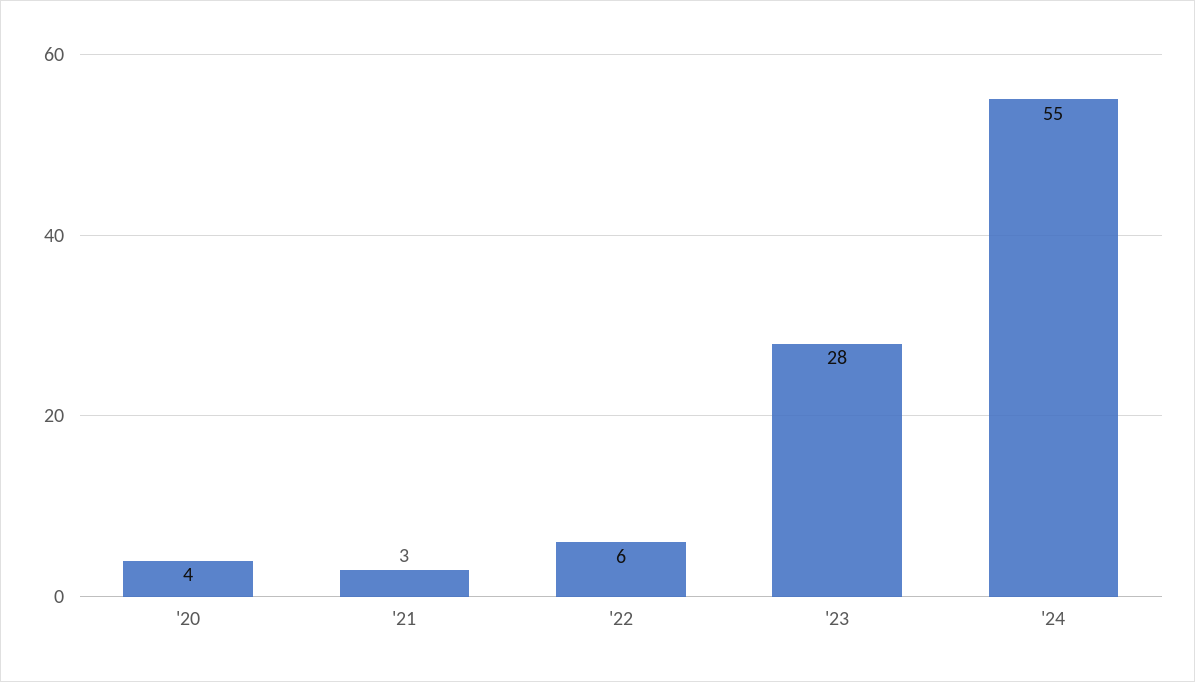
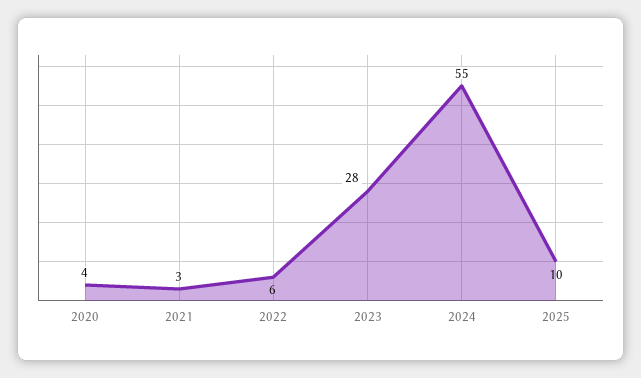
2025: none -> 10

